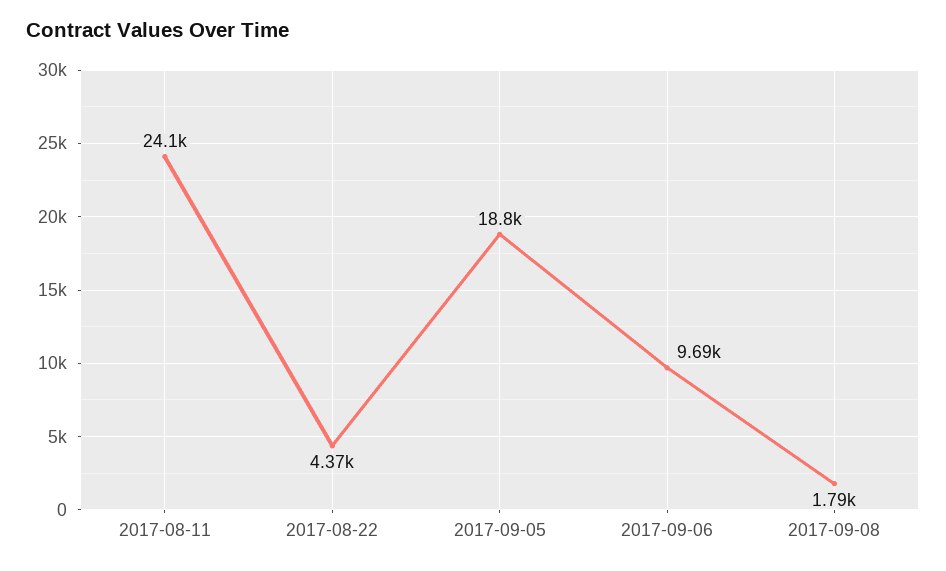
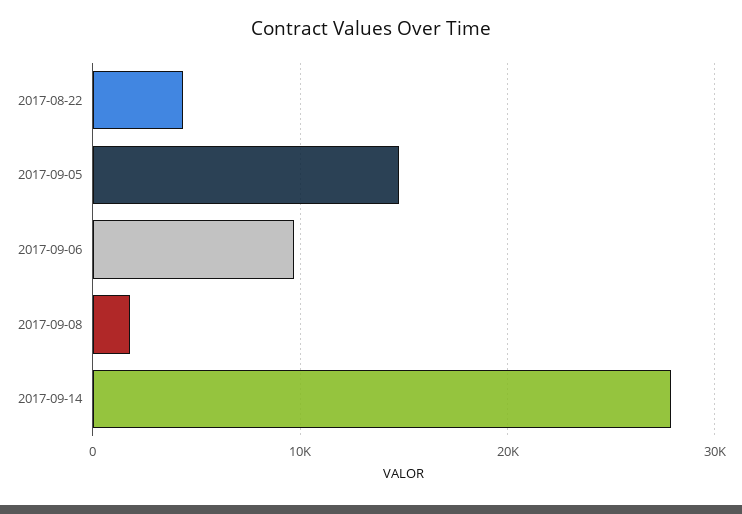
2017-08-11: 24100 -> none
2017-09-05: 18800 -> 15000
2017-09-14: none -> 28000

